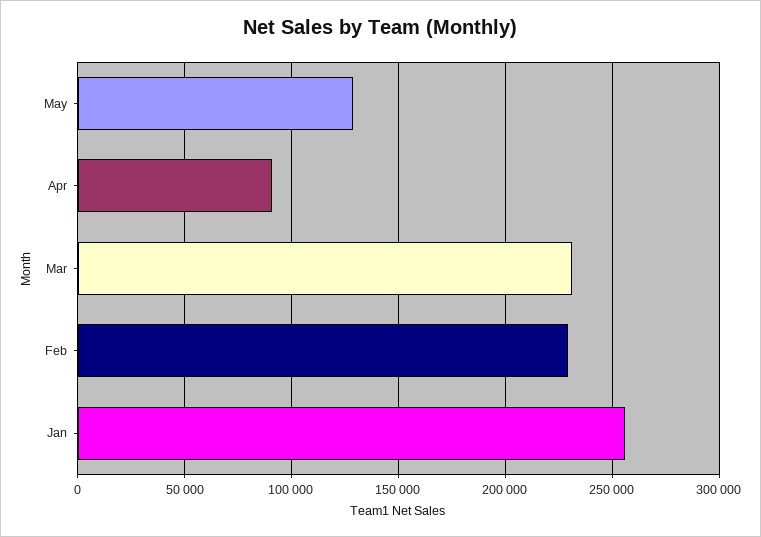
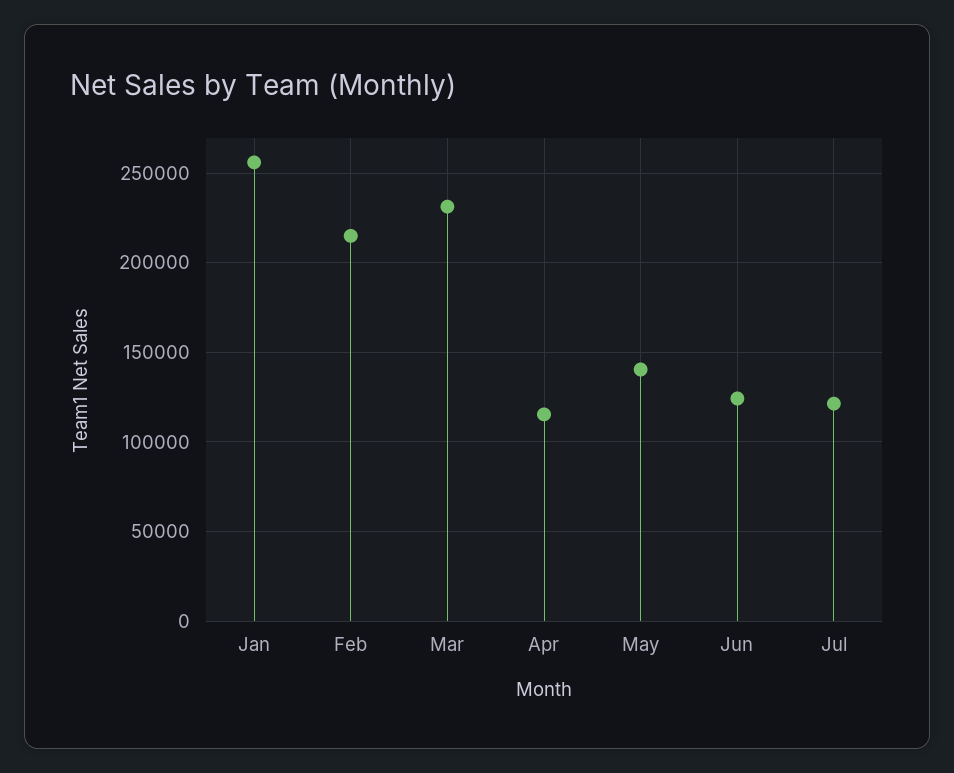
May: 130000 -> 140000
Apr: 90000 -> 115000
Feb: 230000 -> 215000
Jun: none -> 125000
Jul: none -> 120000

